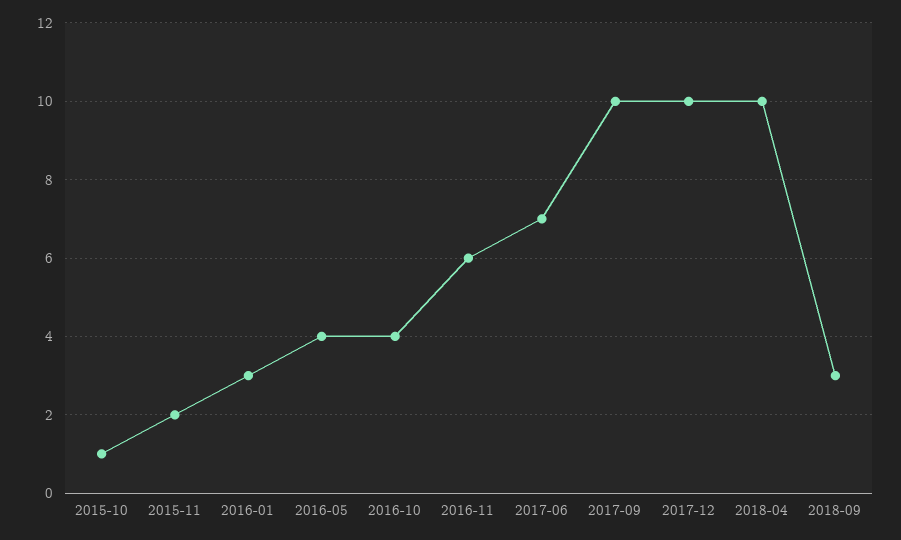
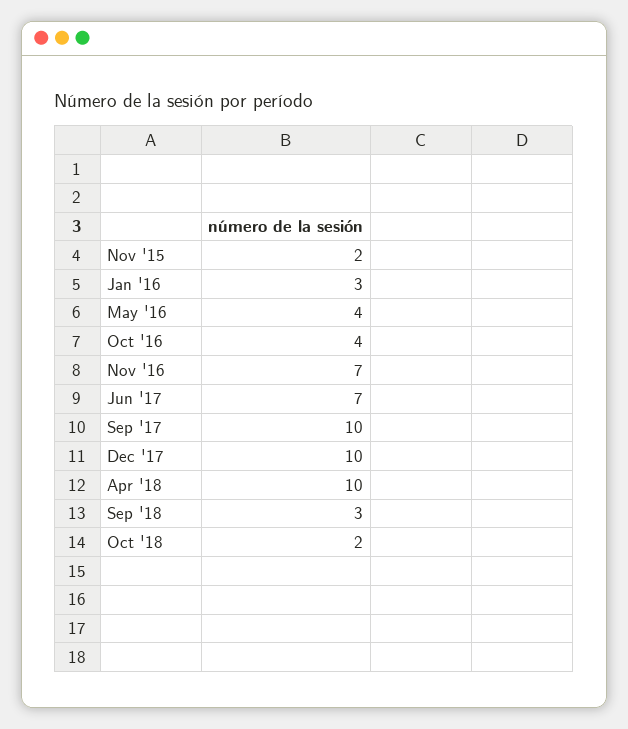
2015-10: 1 -> none
2016-11: 6 -> 7
Oct '18: none -> 2

